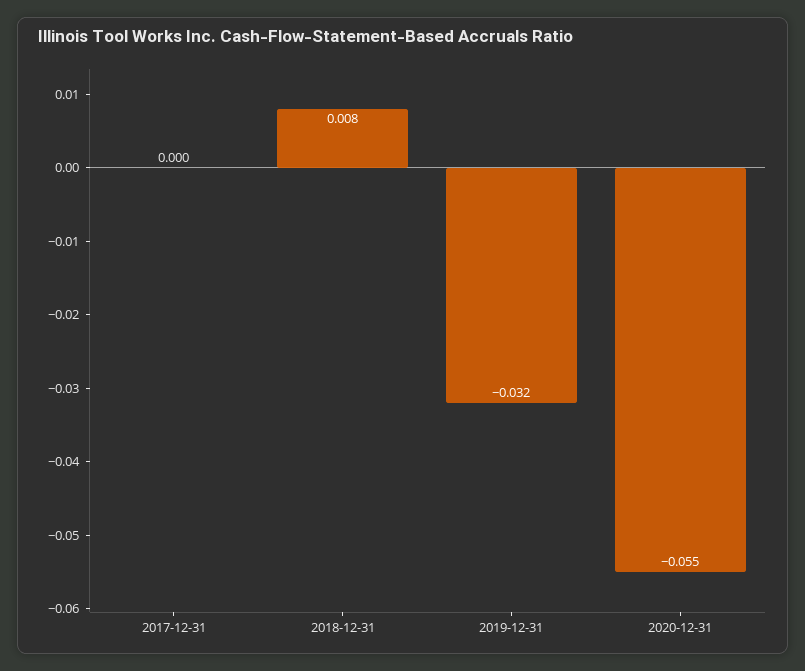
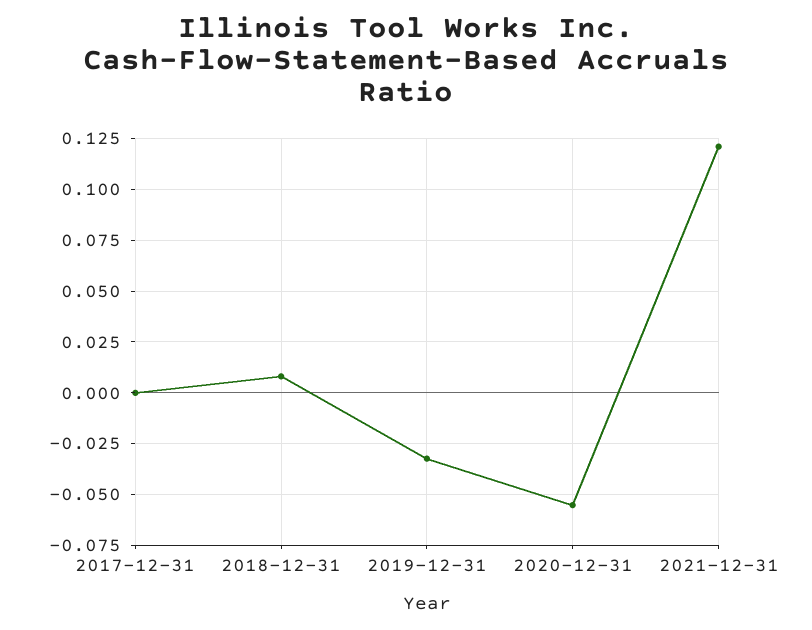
2021-12-31: none -> 0.12

